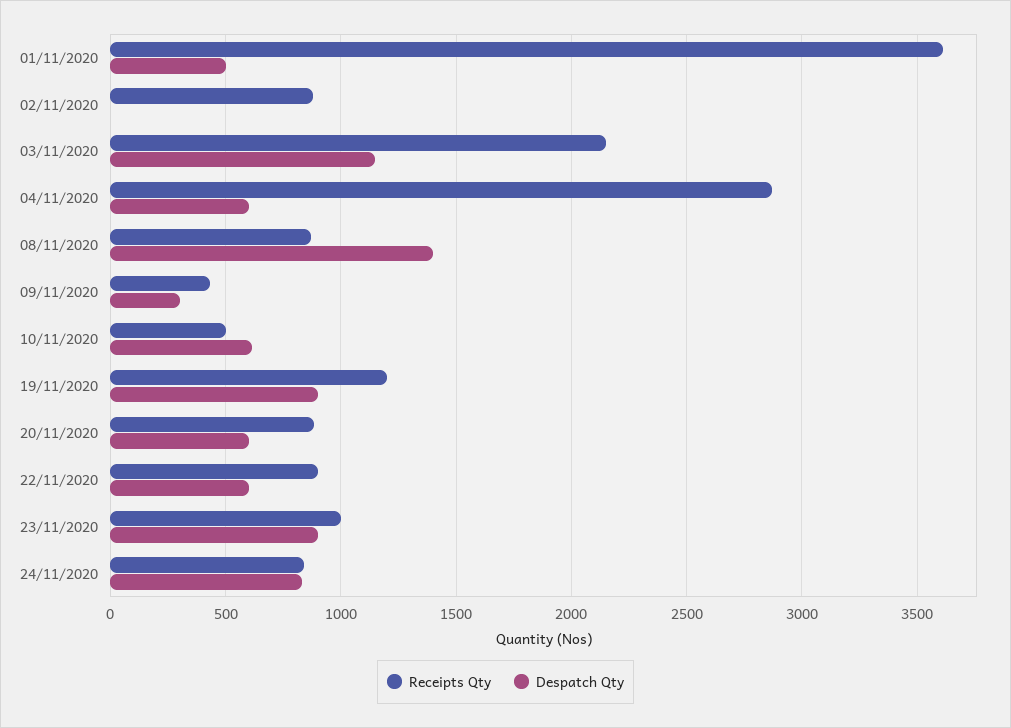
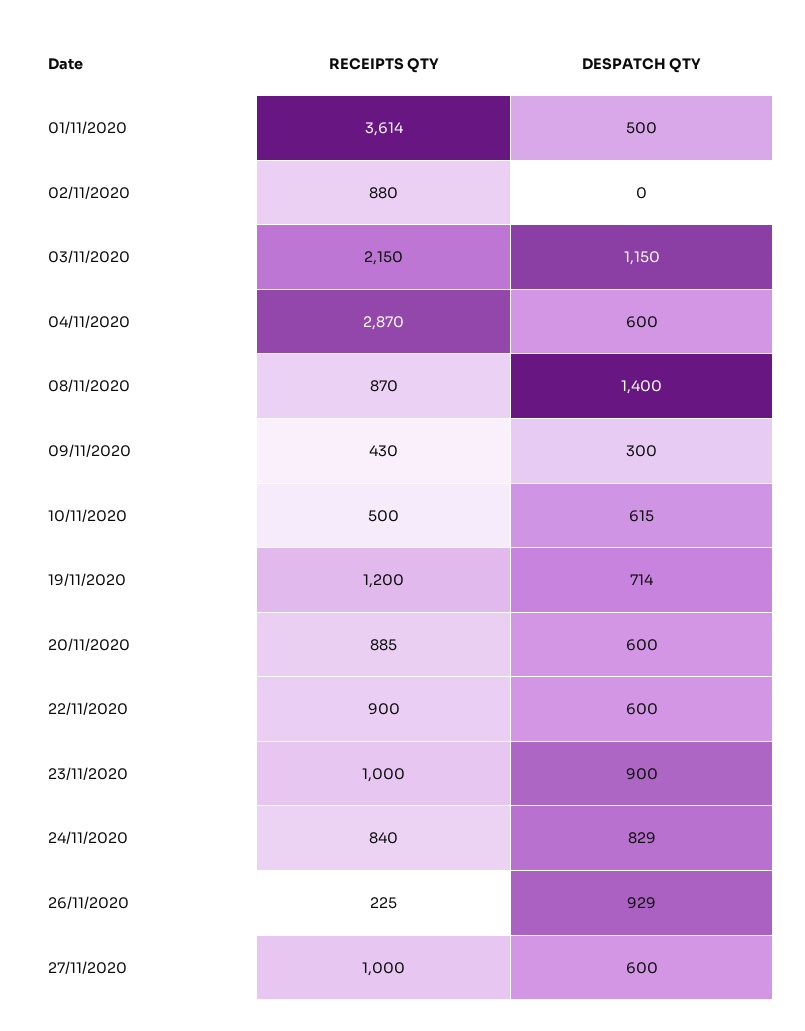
Despatch Qty, 19/11/2020: 900 -> 714
Receipts Qty, 26/11/2020: none -> 225
Despatch Qty, 26/11/2020: none -> 929
Receipts Qty, 27/11/2020: none -> 1000
Despatch Qty, 27/11/2020: none -> 600

